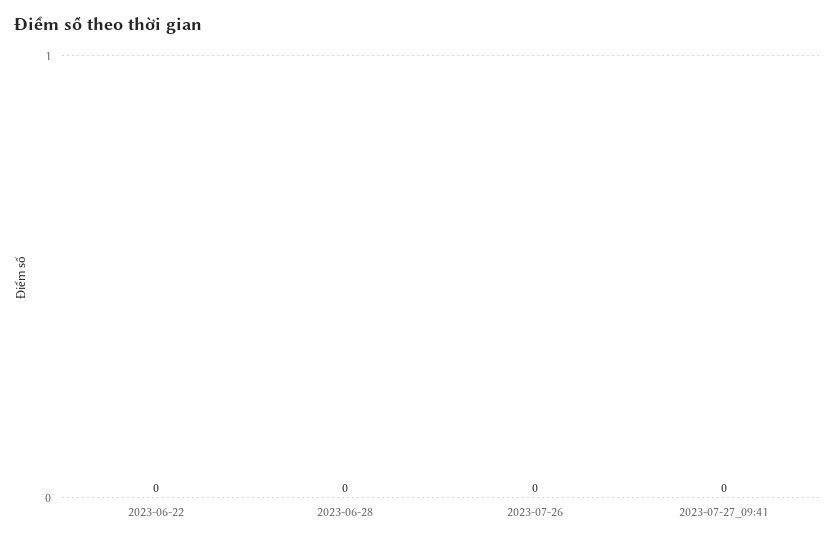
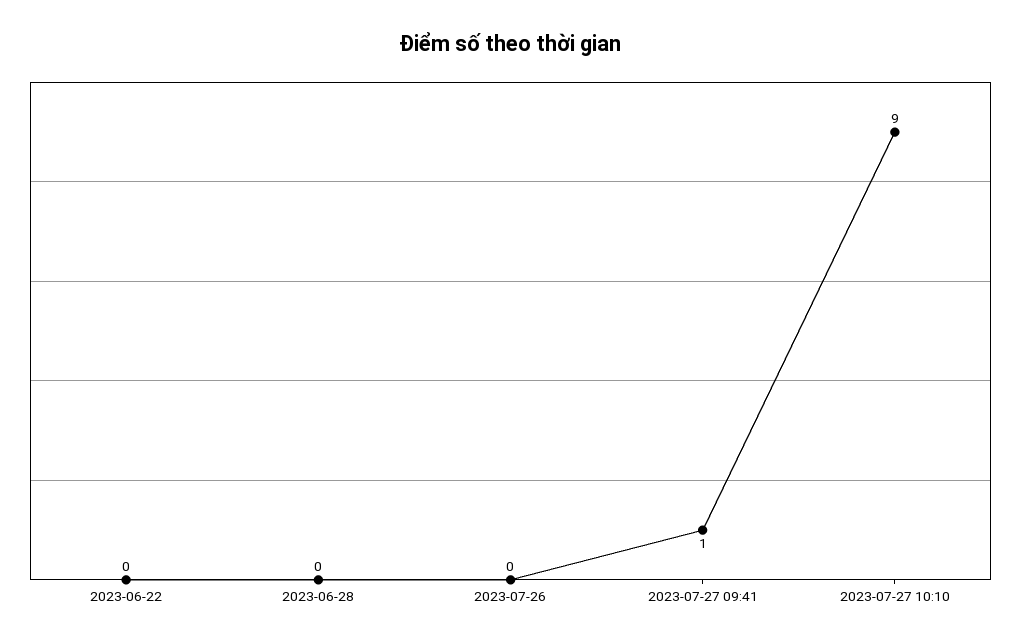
2023-07-27_09:41: 0 -> 1
2023-07-27 10:10: none -> 9

